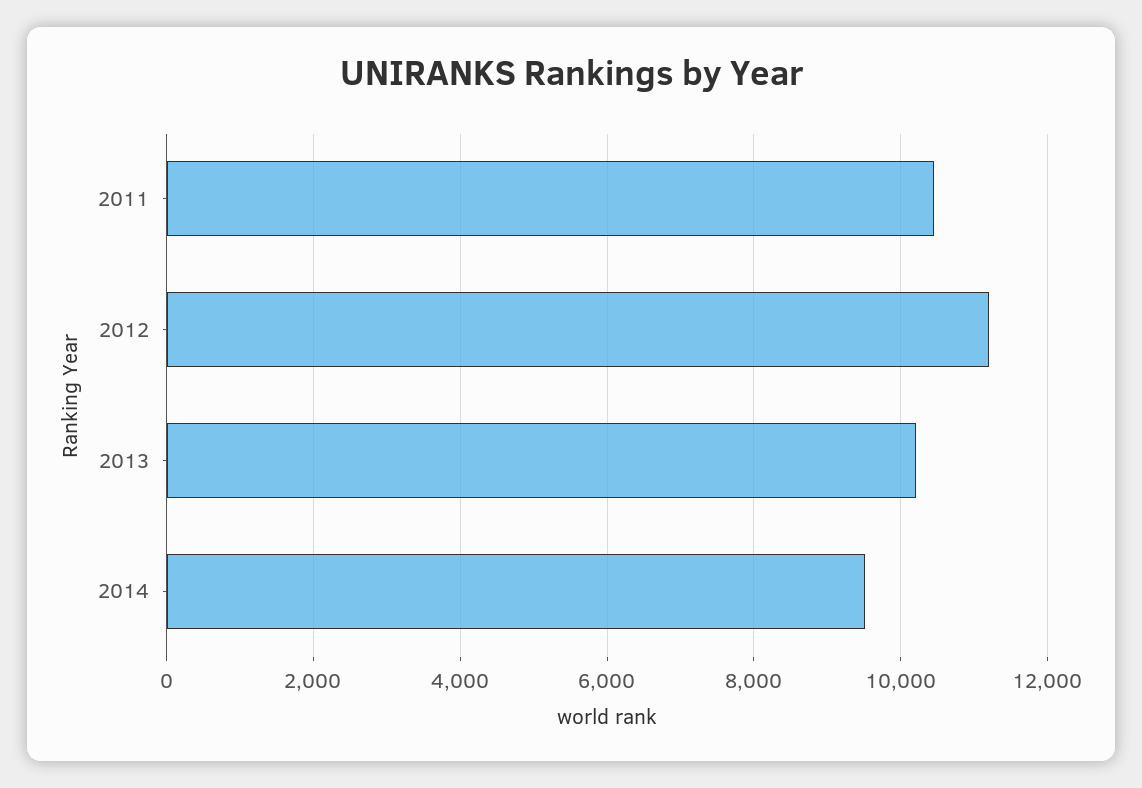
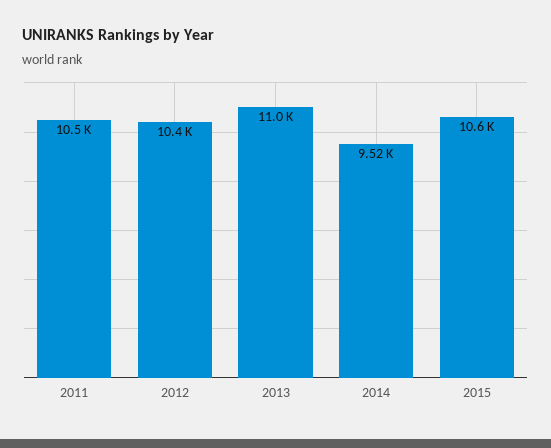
2012: 11200 -> 10400
2013: 10200 -> 11000
2015: none -> 10600

